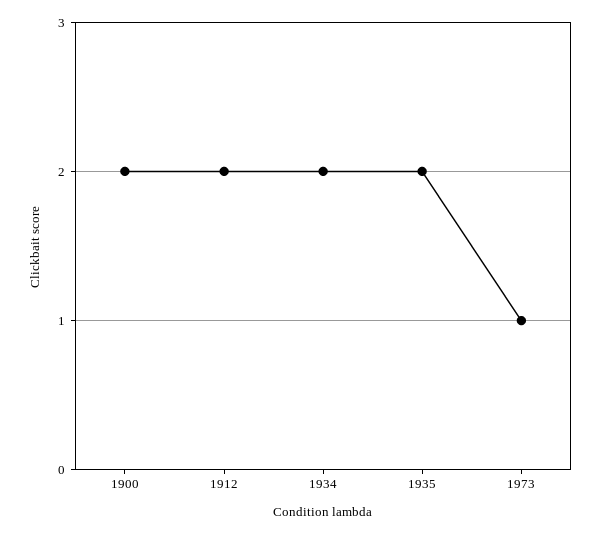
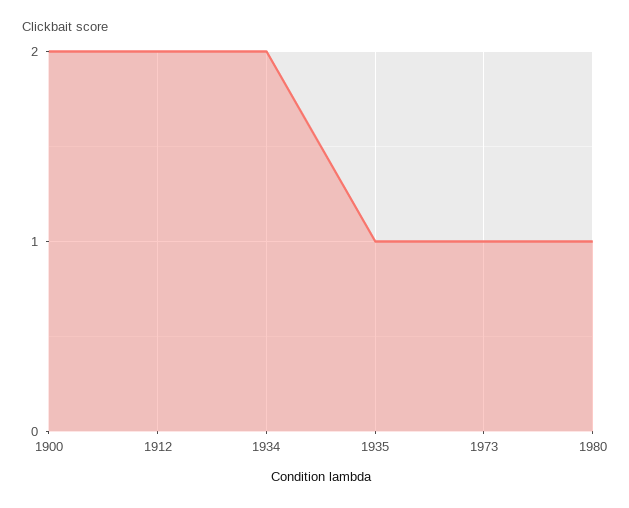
1935: 2 -> 1
1980: none -> 1

